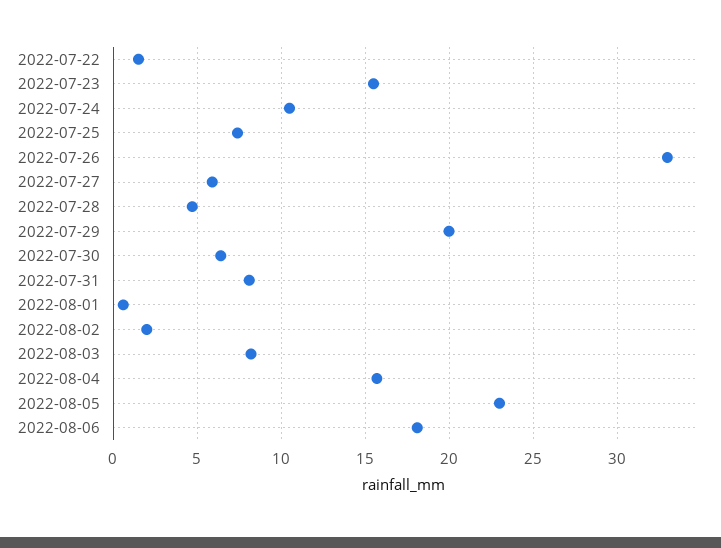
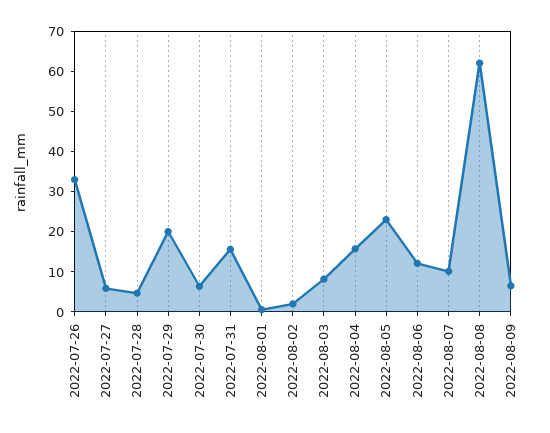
2022-07-22: 1.5 -> none
2022-07-23: 15.5 -> none
2022-07-24: 10.5 -> none
2022-07-25: 7.5 -> none
2022-07-31: 8 -> 16
2022-08-06: 18 -> 12
2022-08-07: none -> 10
2022-08-08: none -> 62
2022-08-09: none -> 6

